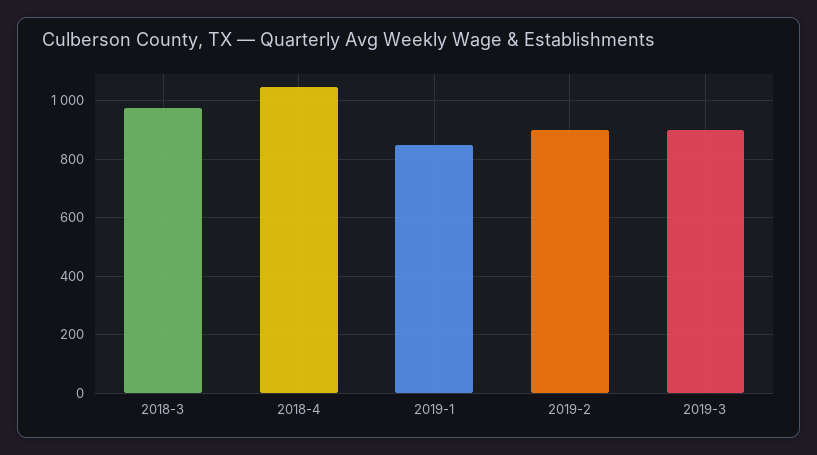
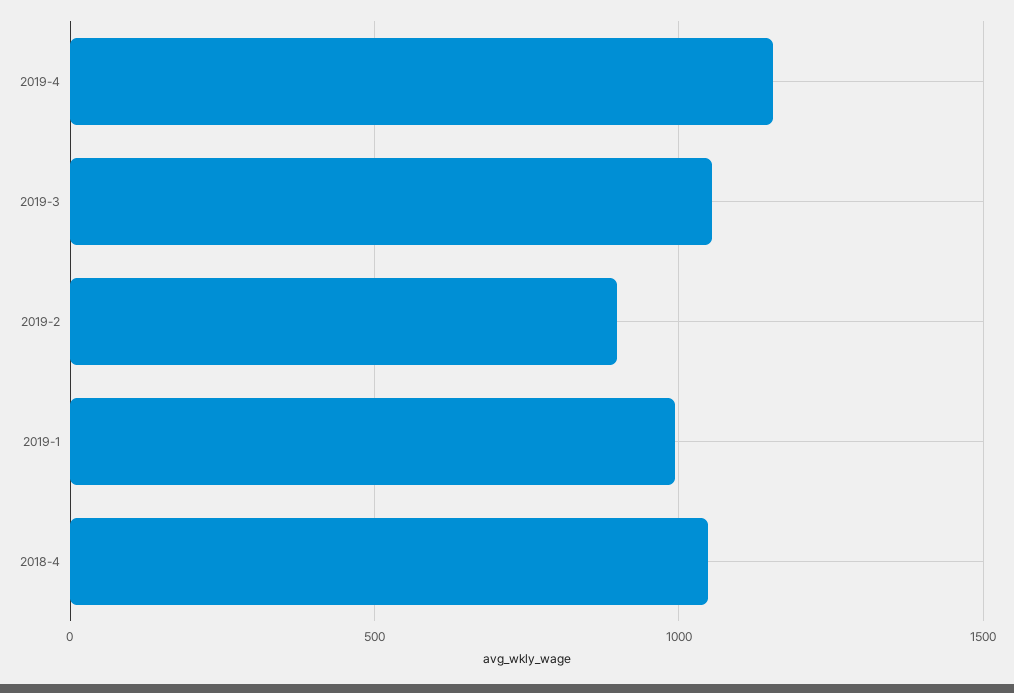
2018-3: 975 -> none
2019-1: 850 -> 1000
2019-3: 900 -> 1050
2019-4: none -> 1150

